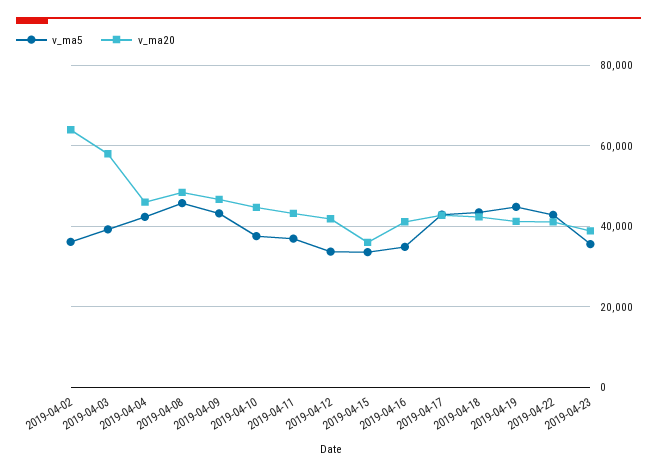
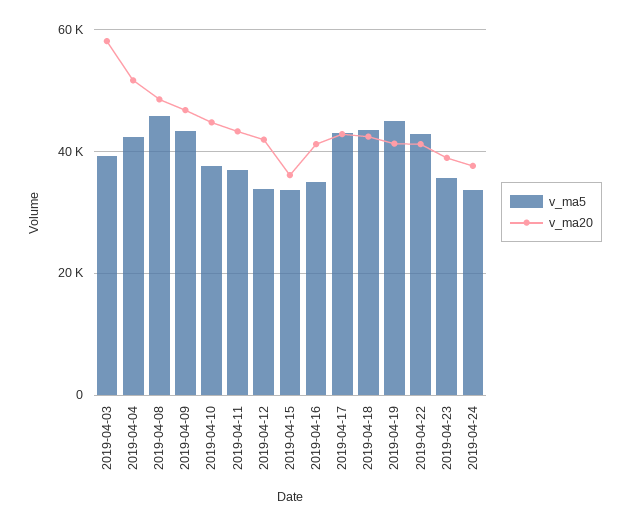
v_ma5, 2019-04-02: 36000 -> none
v_ma20, 2019-04-02: 64000 -> none
v_ma20, 2019-04-04: 46000 -> 52000
v_ma5, 2019-04-24: none -> 34000
v_ma20, 2019-04-24: none -> 38000

